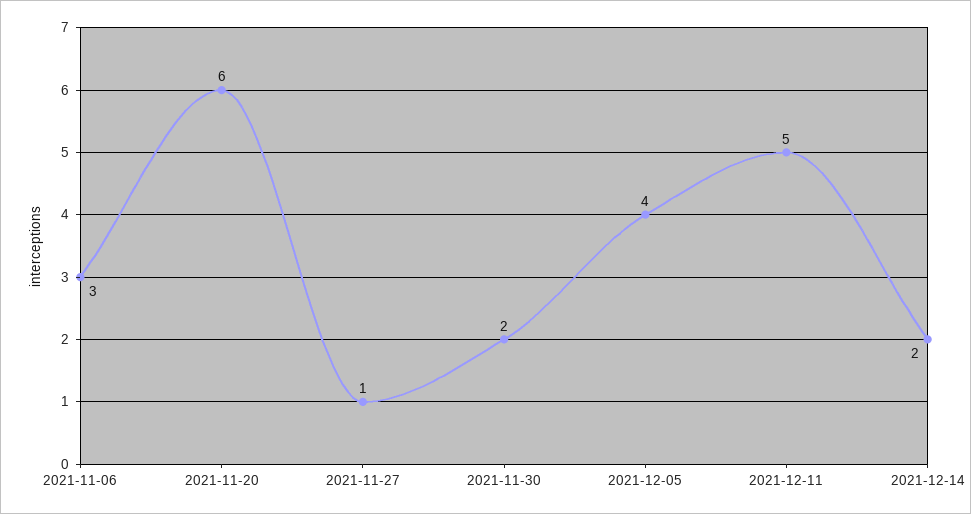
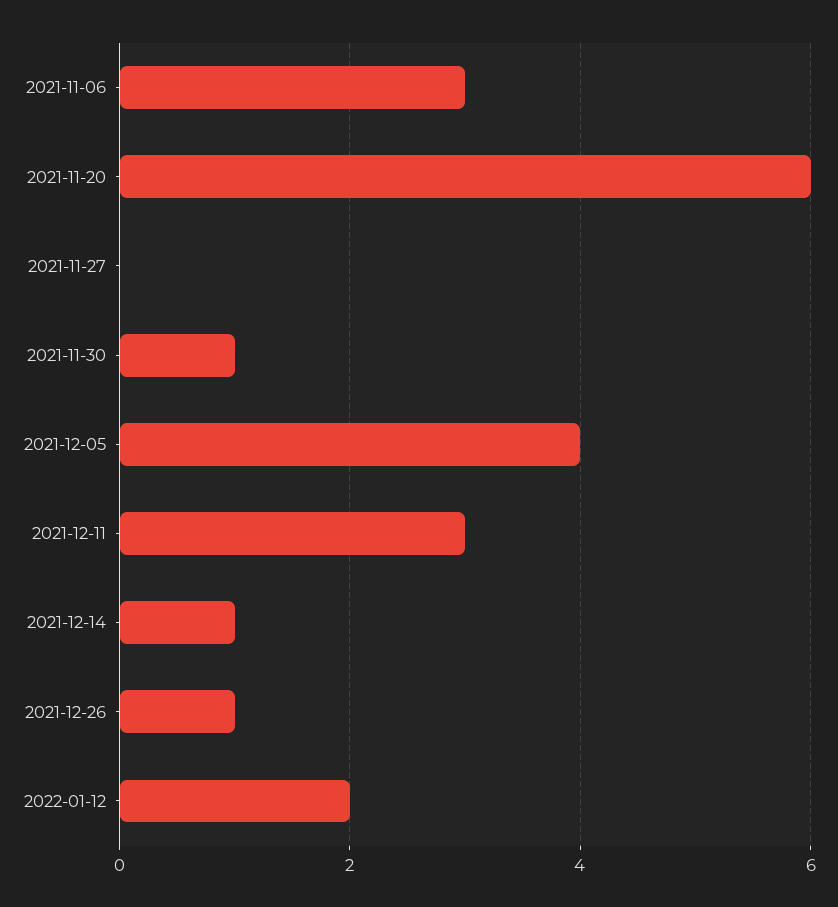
2021-11-27: 1 -> 0
2021-11-30: 2 -> 1
2021-12-11: 5 -> 3
2021-12-14: 2 -> 1
2021-12-26: none -> 1
2022-01-12: none -> 2

